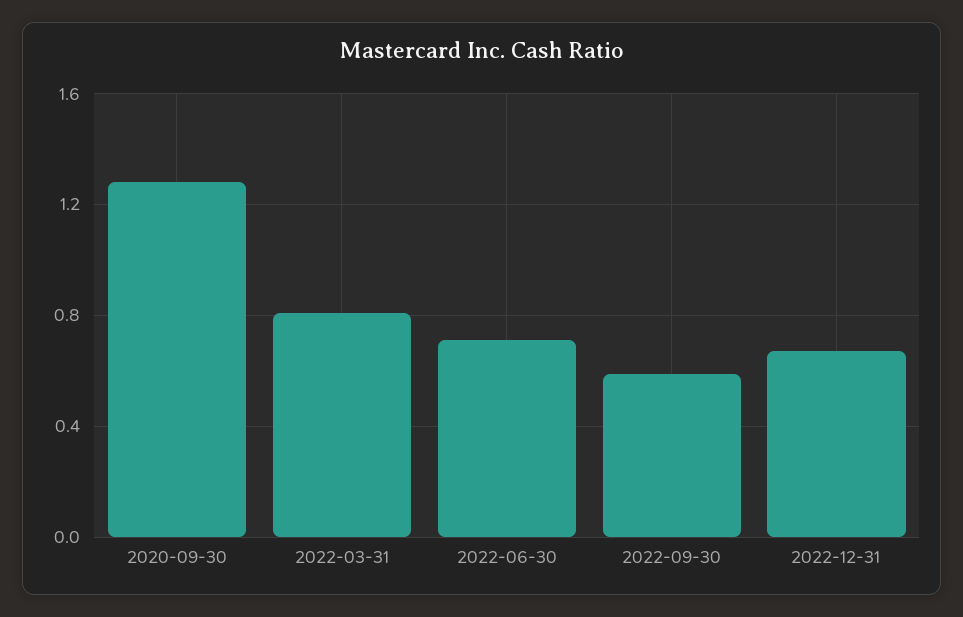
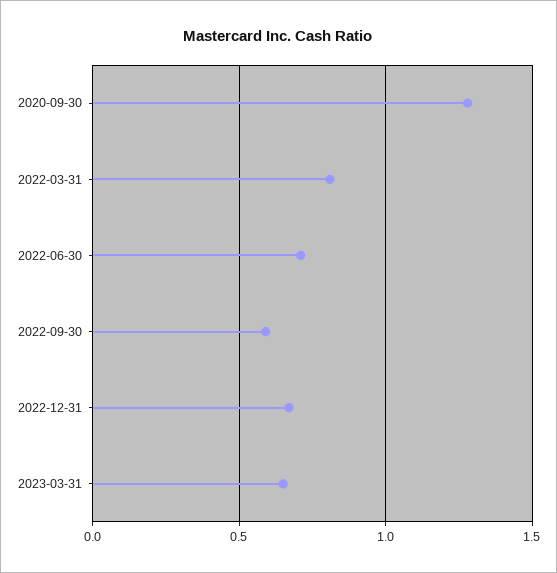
2023-03-31: none -> 0.65

